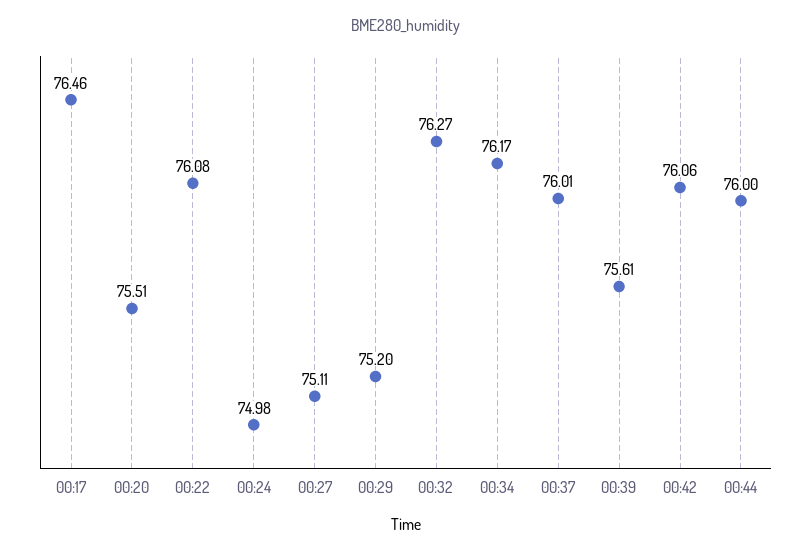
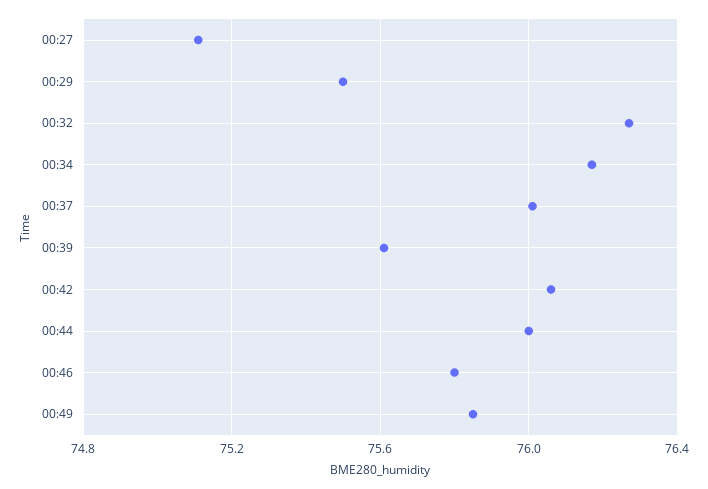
00:17: 76.46 -> none
00:20: 75.51 -> none
00:22: 76.08 -> none
00:24: 74.98 -> none
00:29: 75.2 -> 75.5
00:46: none -> 75.8
00:49: none -> 75.85

